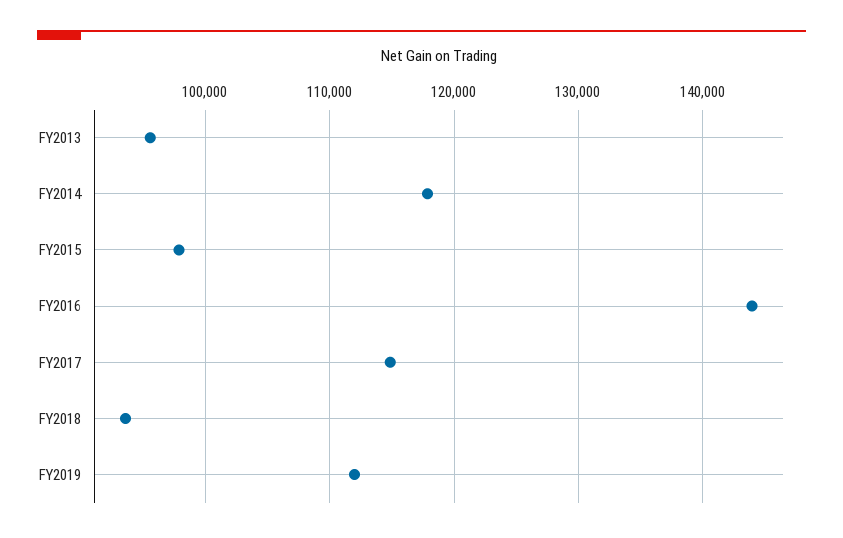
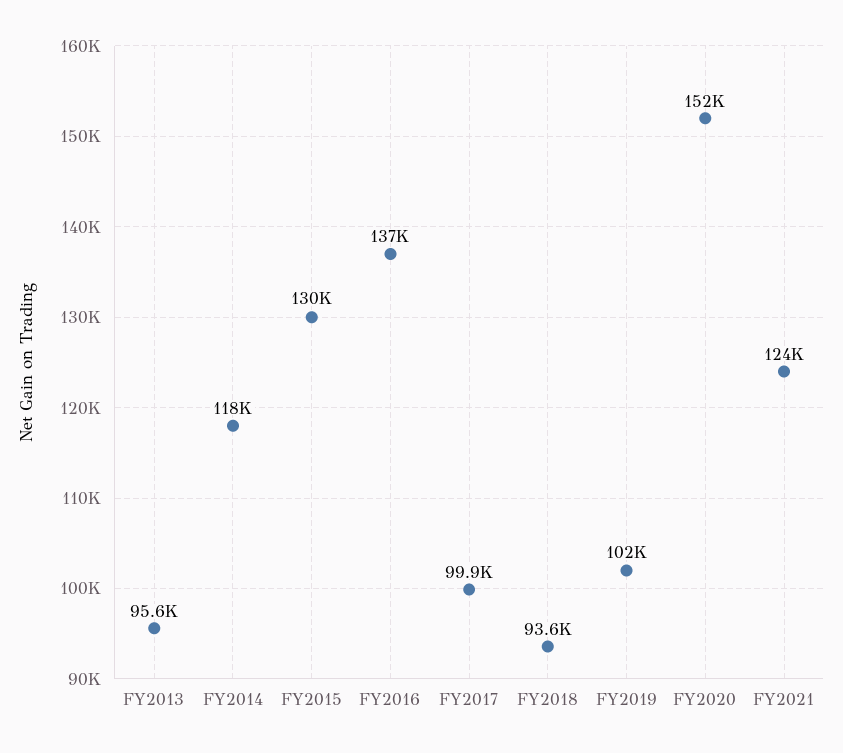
FY2015: 98000 -> 130000
FY2016: 144000 -> 137000
FY2017: 115000 -> 99900
FY2019: 112000 -> 102000
FY2020: none -> 152000
FY2021: none -> 124000

